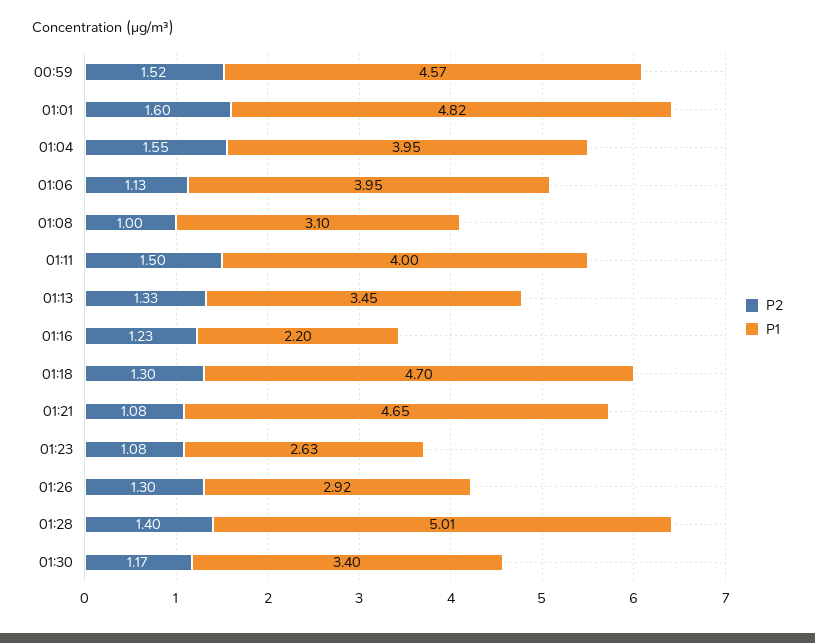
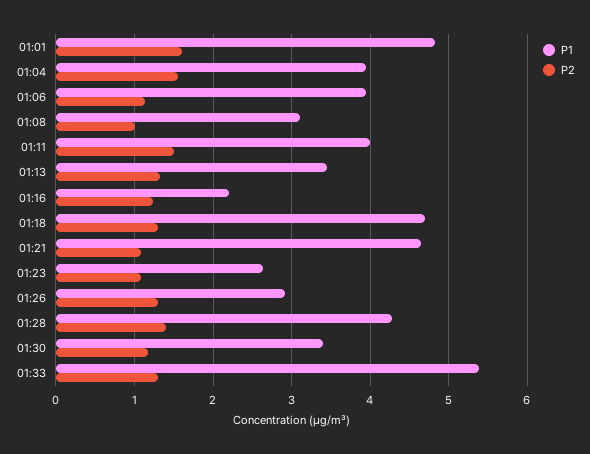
P2, 00:59: 1.52 -> none
P1, 00:59: 4.57 -> none
P1, 01:28: 5.01 -> 4.3
P1, 01:33: none -> 5.4
P2, 01:33: none -> 1.3

